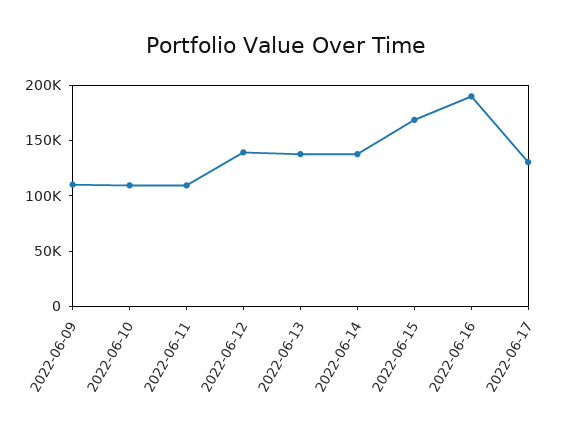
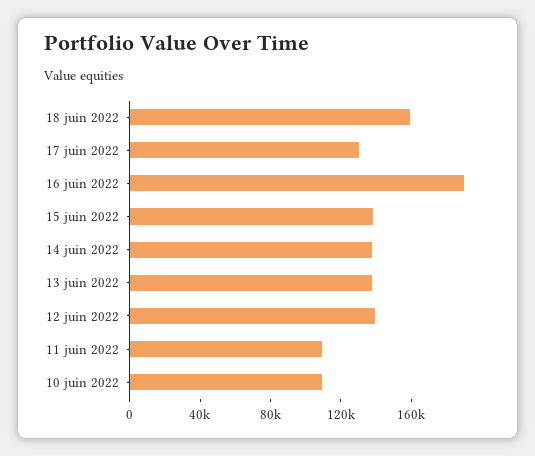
2022-06-09: 110000 -> none
2022-06-15: 170000 -> 140000
18 juin 2022: none -> 160000

